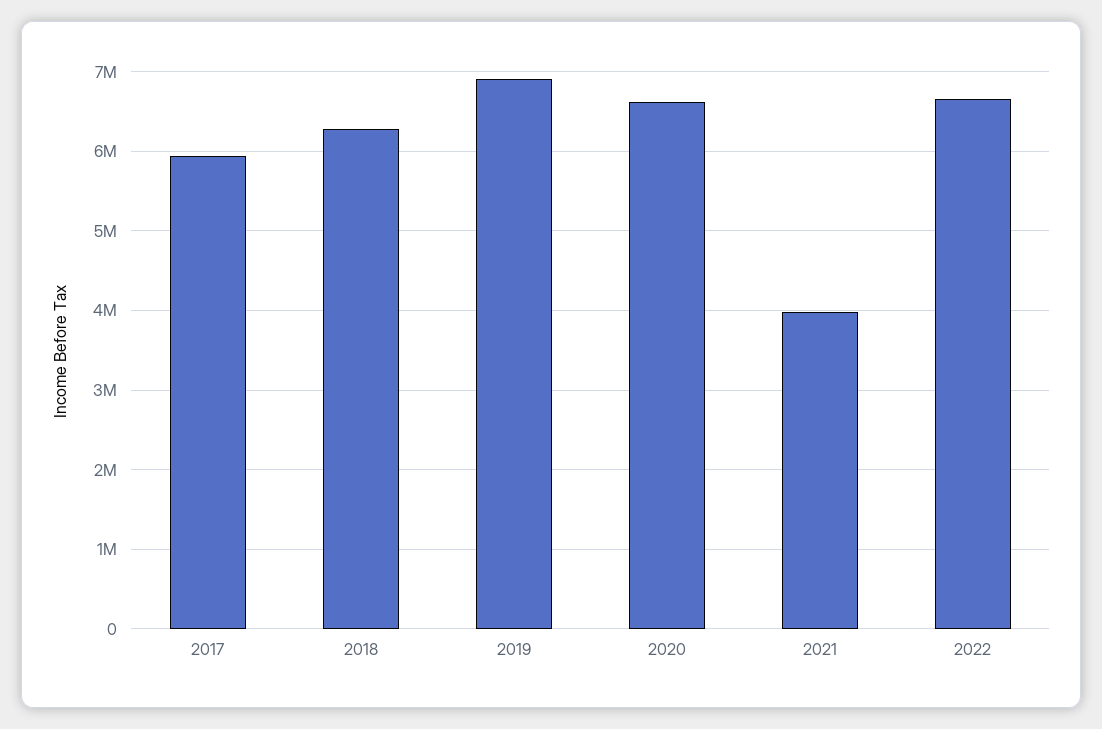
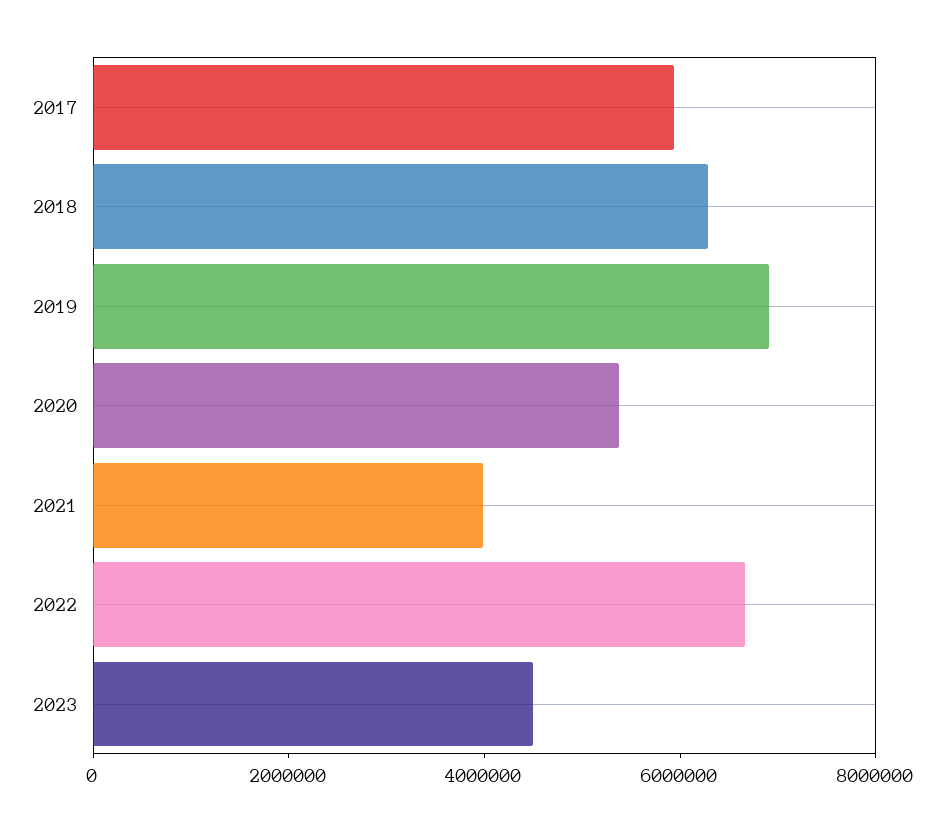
2020: 6600000 -> 5500000
2023: none -> 4500000

